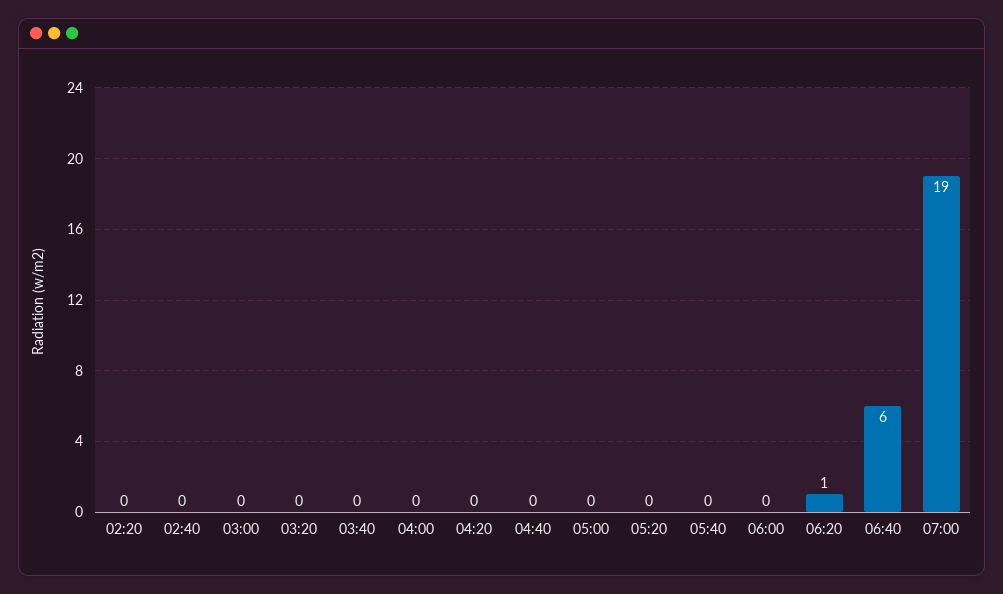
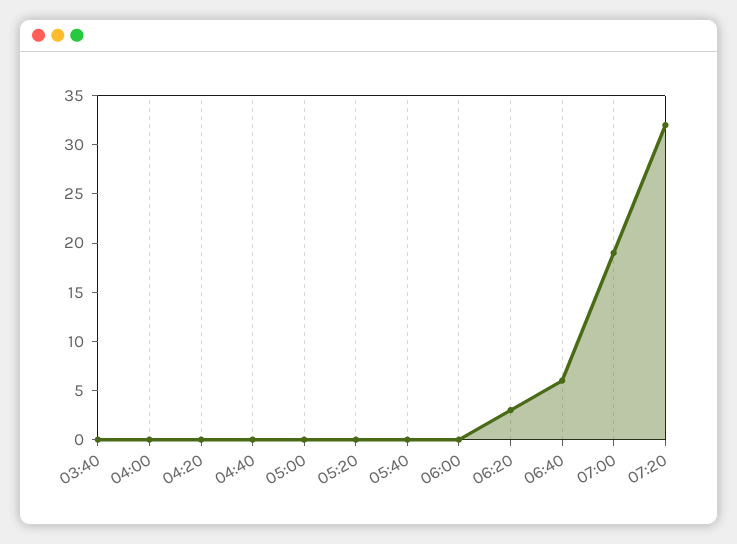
02:20: 0 -> none
02:40: 0 -> none
03:00: 0 -> none
03:20: 0 -> none
06:20: 1 -> 3
07:20: none -> 32

